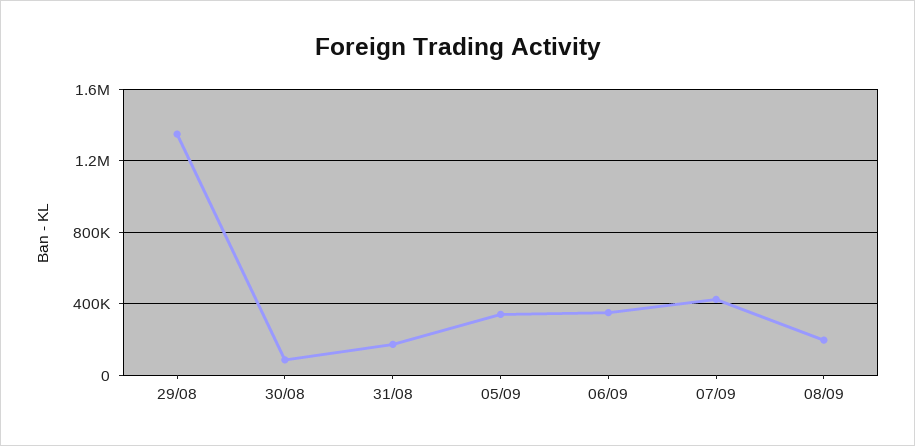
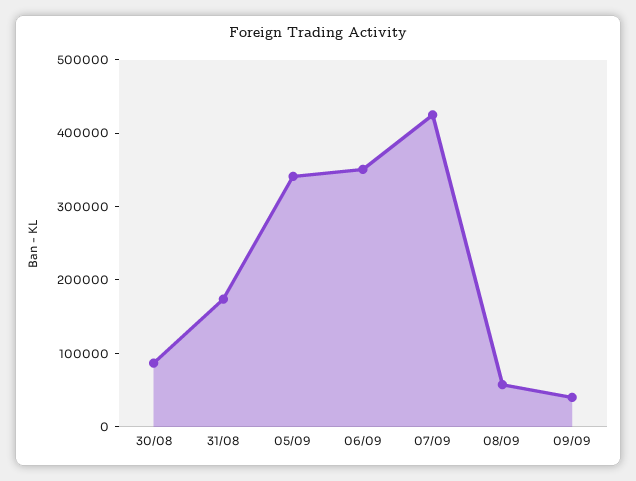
29/08: 1350000 -> none
08/09: 200000 -> 60000
09/09: none -> 40000

